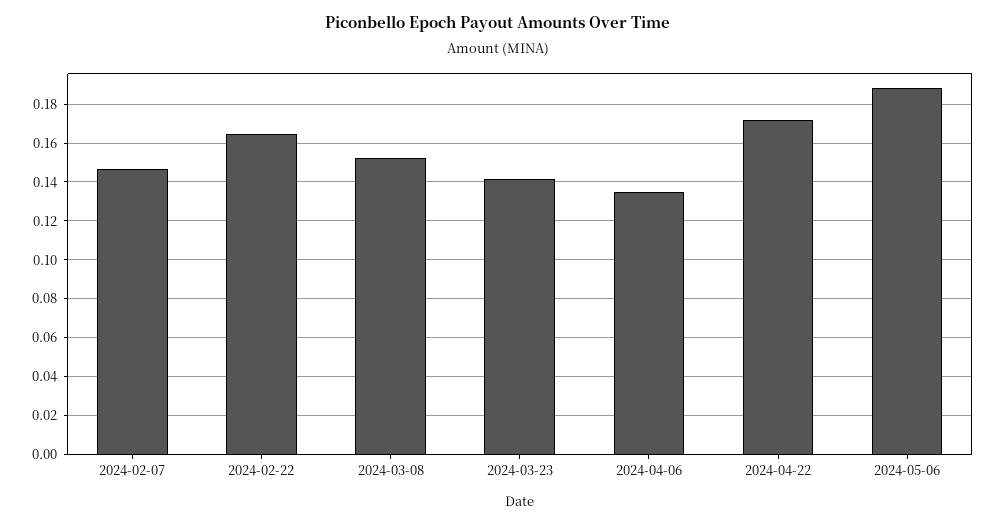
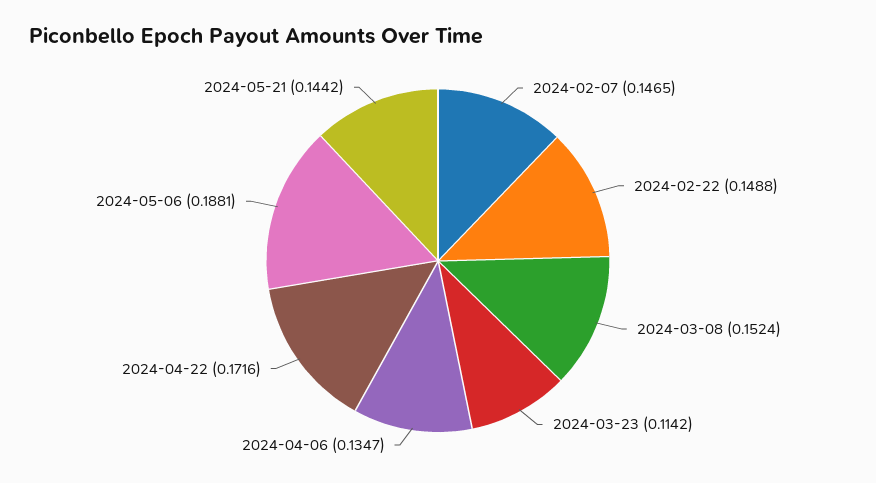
2024-02-22: 0.165 -> 0.1488
2024-03-23: 0.14 -> 0.1142
2024-05-21: none -> 0.1442

